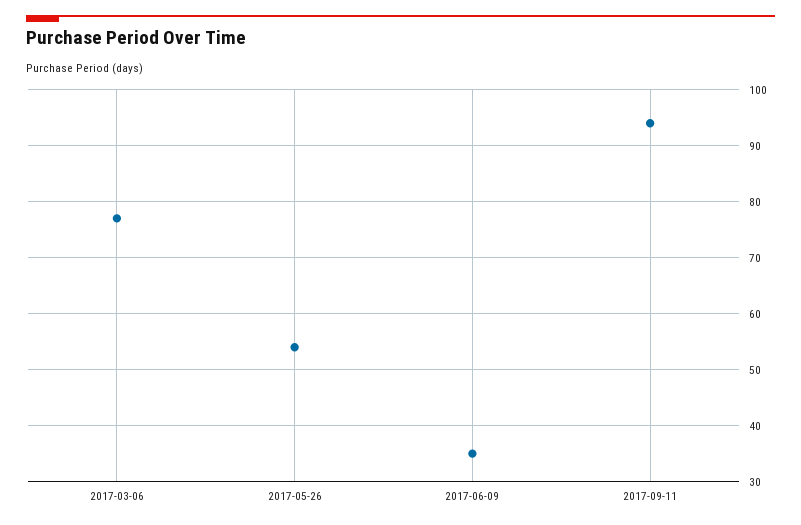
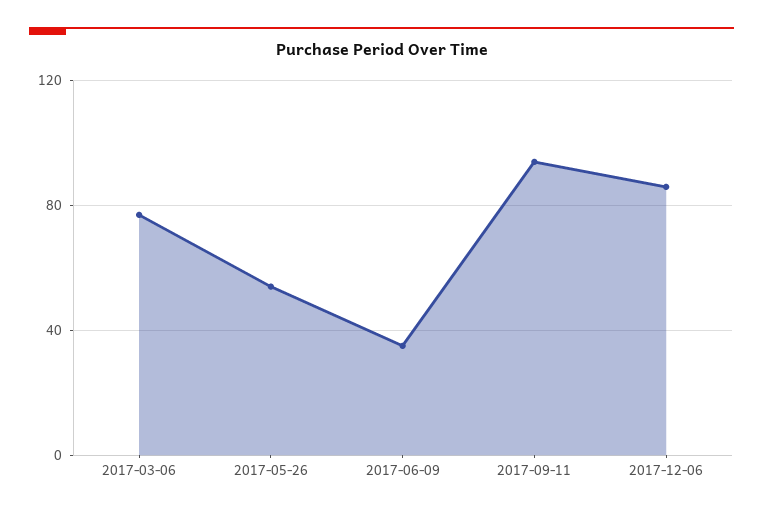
2017-12-06: none -> 85

